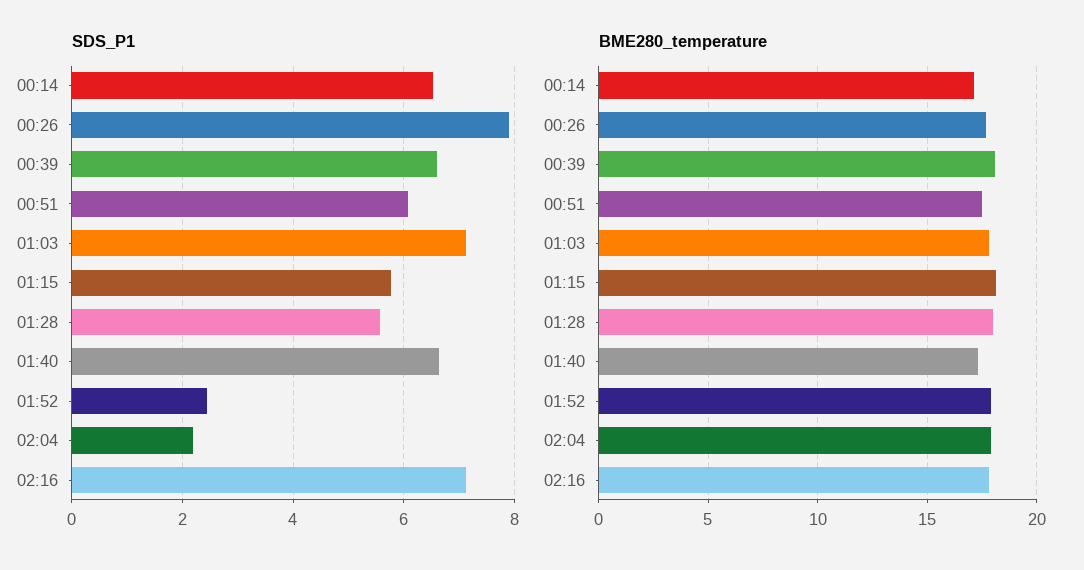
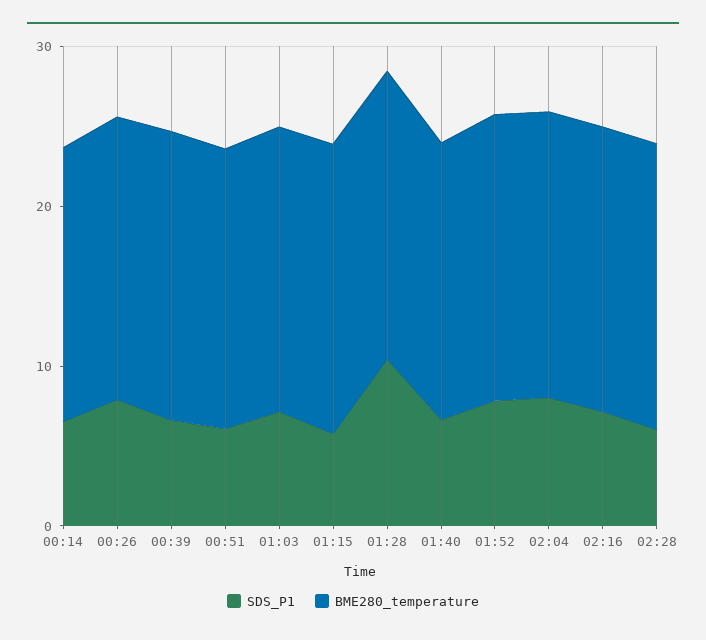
SDS_P1, 01:28: 5.6 -> 10
SDS_P1, 01:52: 2.4 -> 8
SDS_P1, 02:04: 2.2 -> 8
SDS_P1, 02:28: none -> 6
BME280_temperature, 02:28: none -> 18

